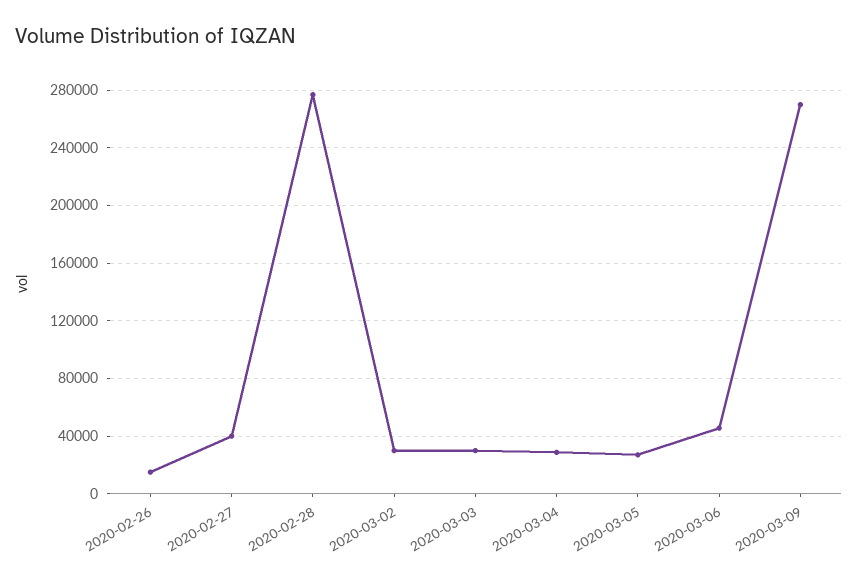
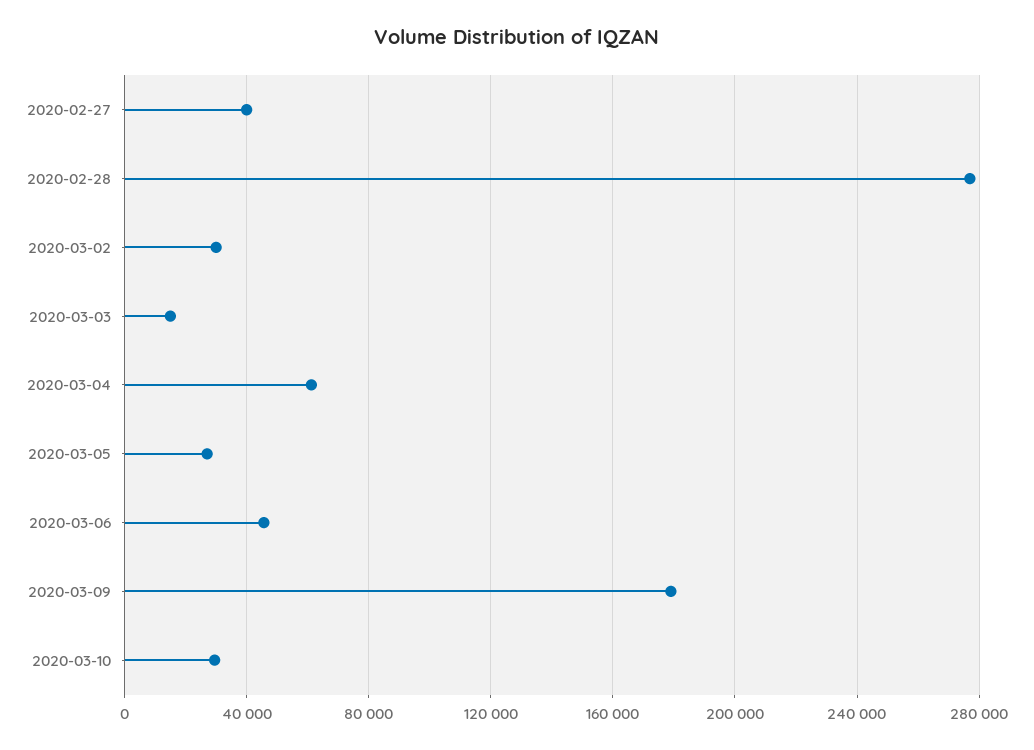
2020-02-26: 15000 -> none
2020-03-03: 30000 -> 15000
2020-03-04: 30000 -> 60000
2020-03-09: 270000 -> 180000
2020-03-10: none -> 30000

